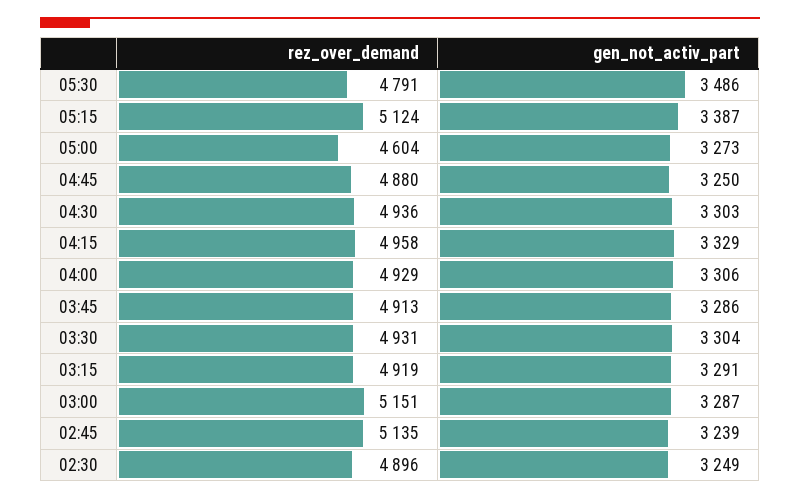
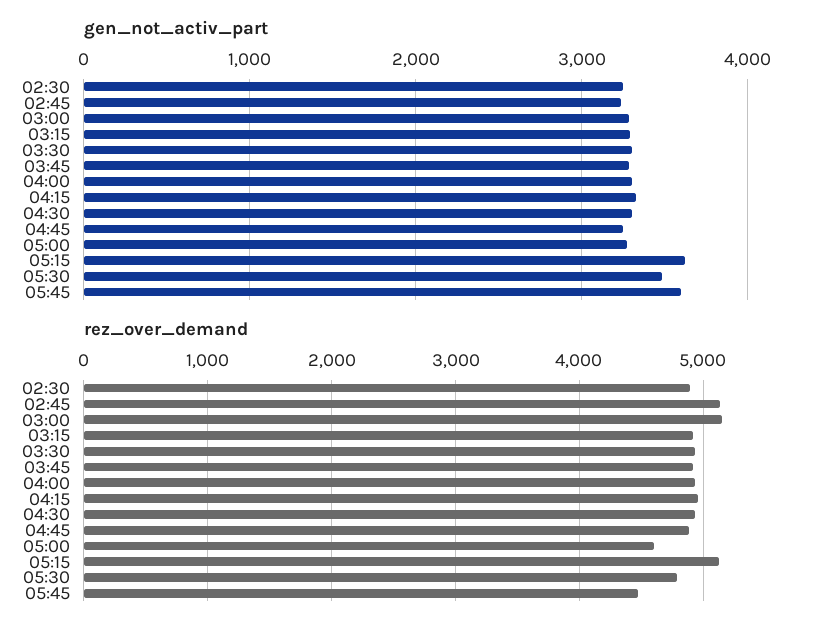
gen_not_activ_part, 05:15: 3387 -> 3600
gen_not_activ_part, 05:45: none -> 3600
rez_over_demand, 05:45: none -> 4500

